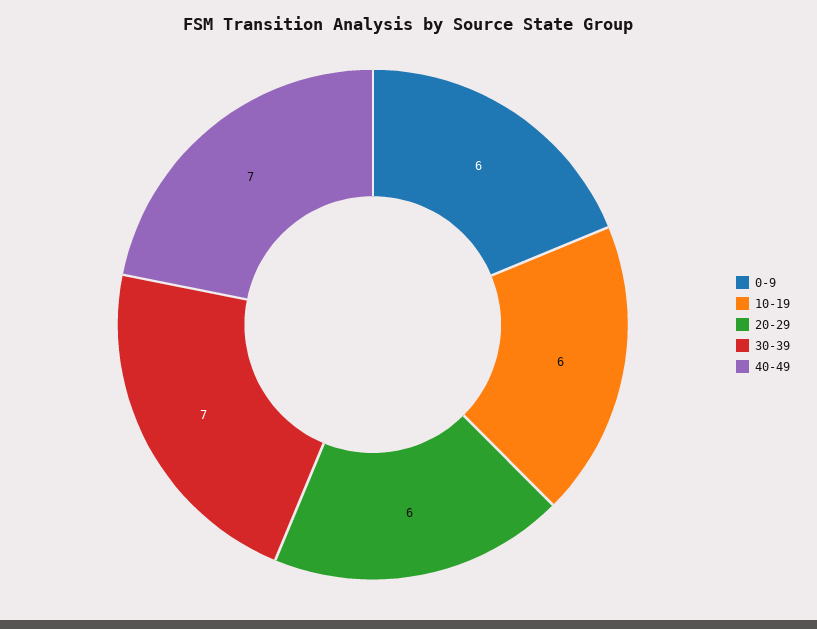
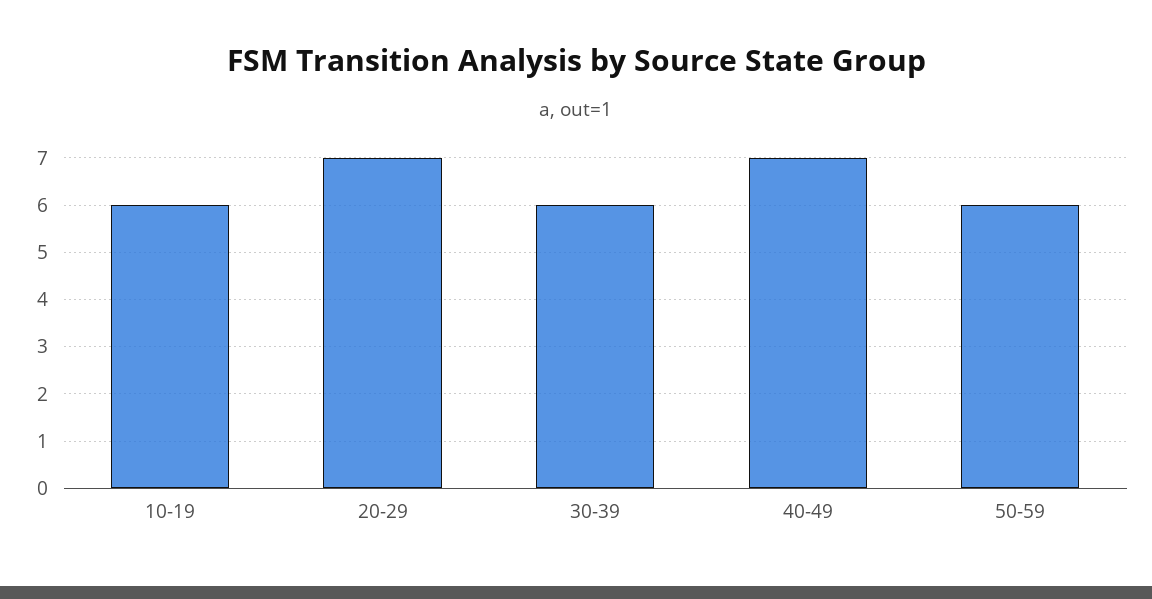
0-9: 6 -> none
20-29: 6 -> 7
30-39: 7 -> 6
50-59: none -> 6

